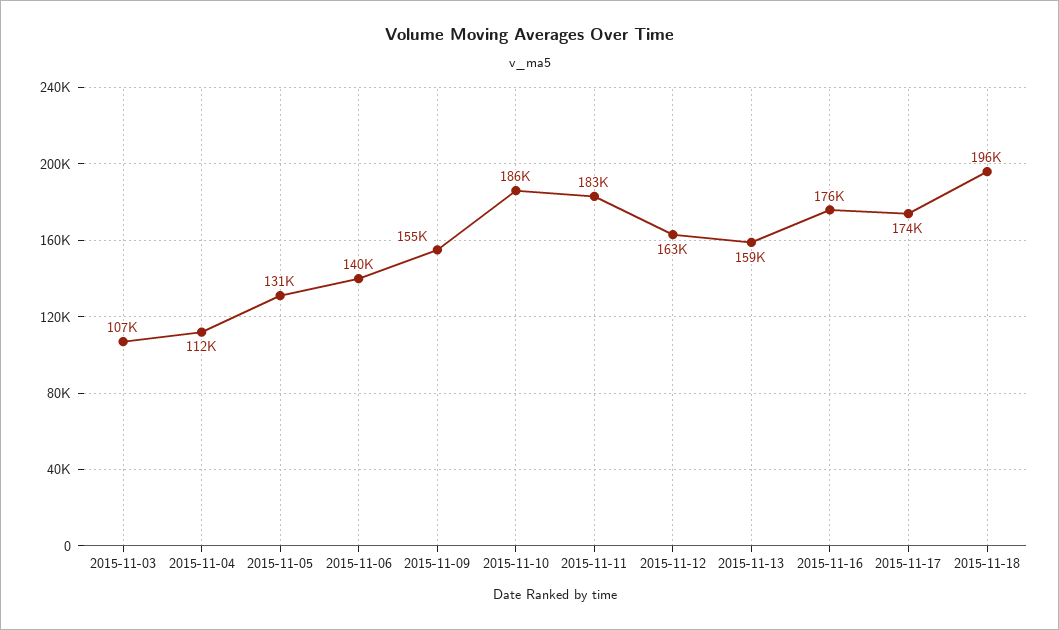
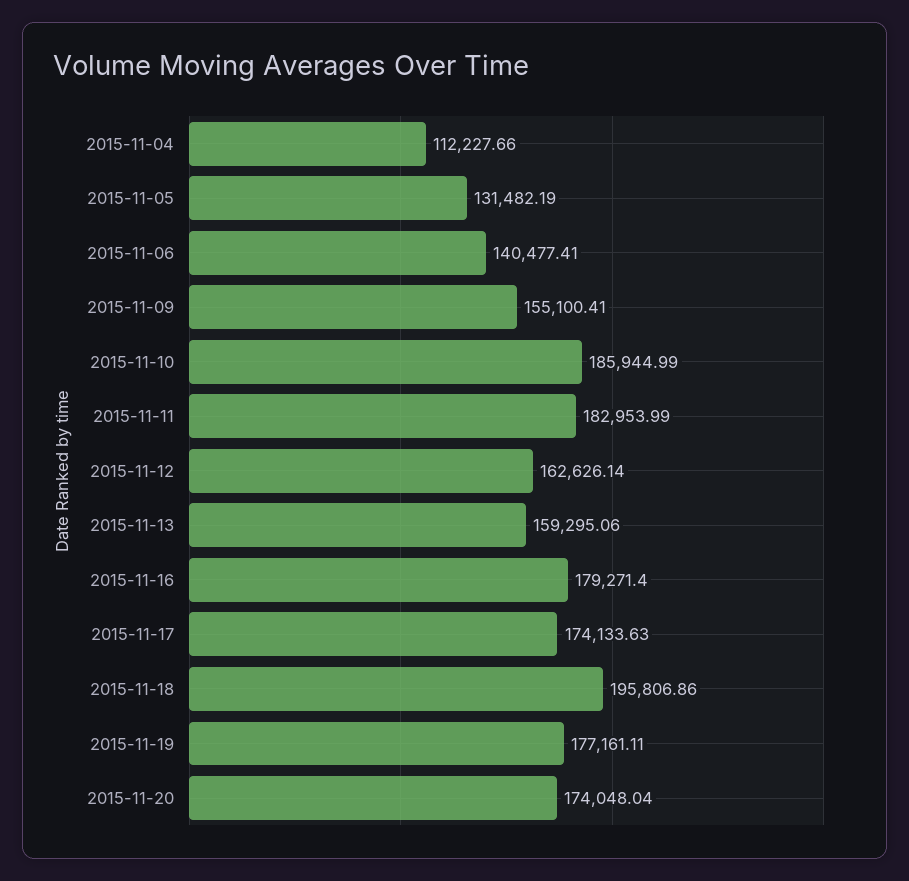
2015-11-03: 107000 -> none
2015-11-16: 176000 -> 179271.4
2015-11-19: none -> 177161.11
2015-11-20: none -> 174048.04

